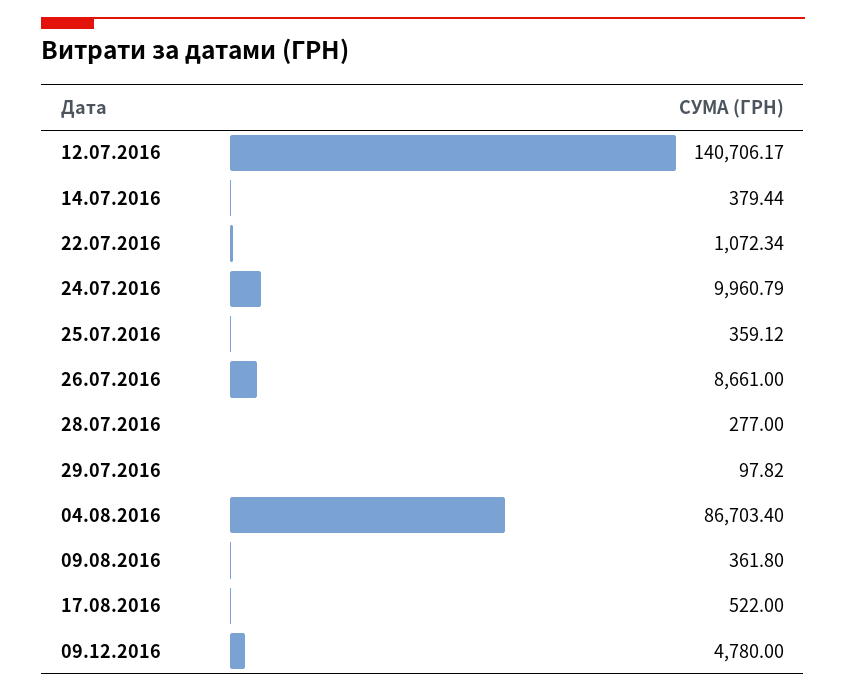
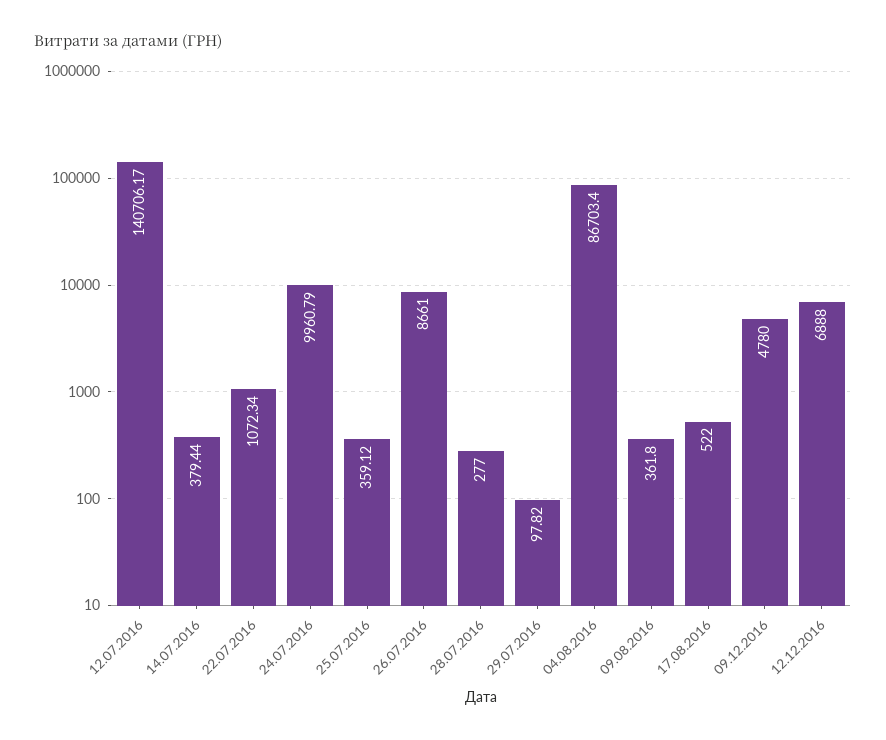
12.12.2016: none -> 6888

